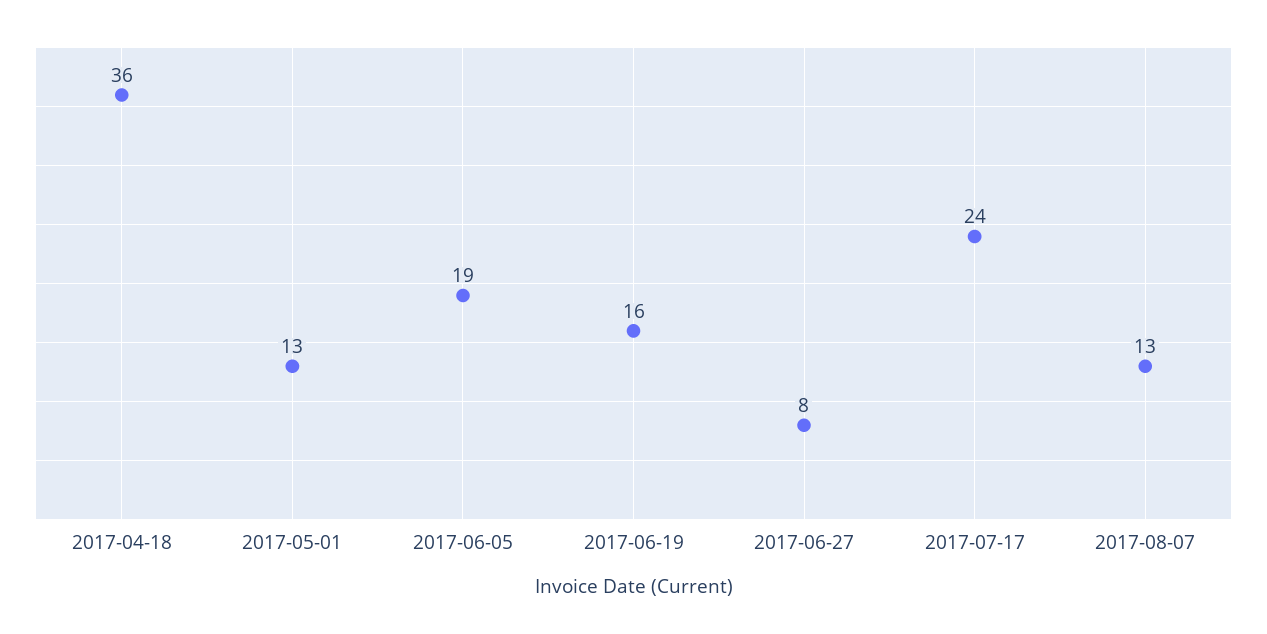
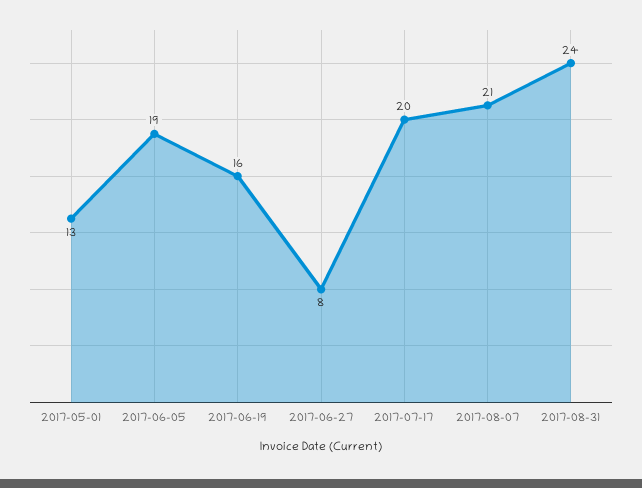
2017-04-18: 36 -> none
2017-07-17: 24 -> 20
2017-08-07: 13 -> 21
2017-08-31: none -> 24

